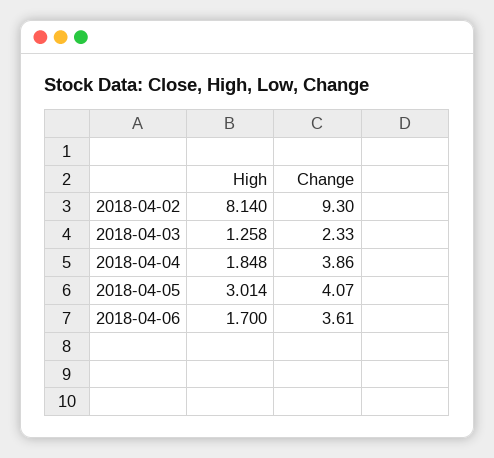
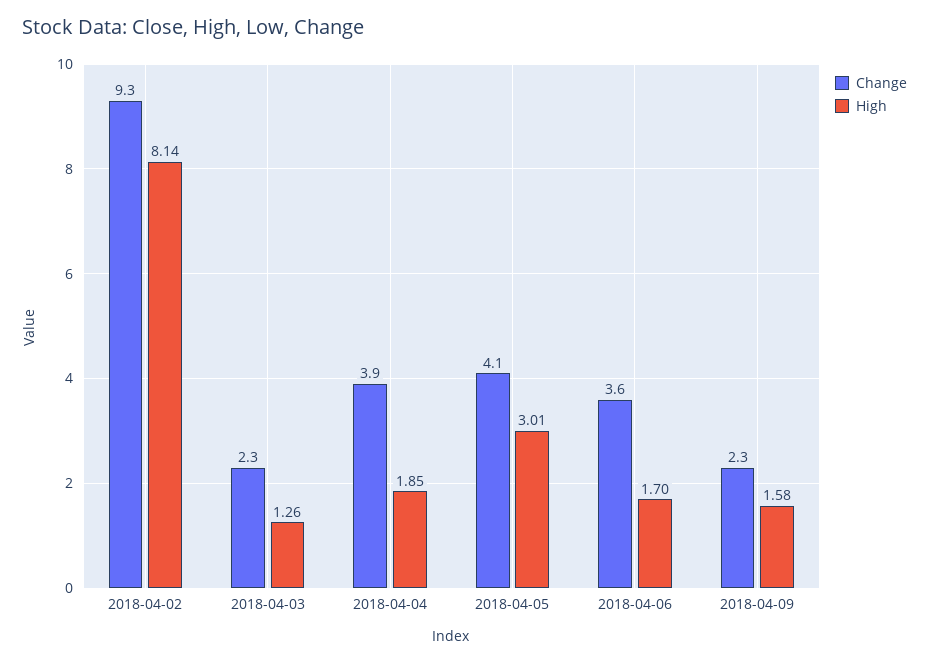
Change, 2018-04-09: none -> 2.3
High, 2018-04-09: none -> 1.58

